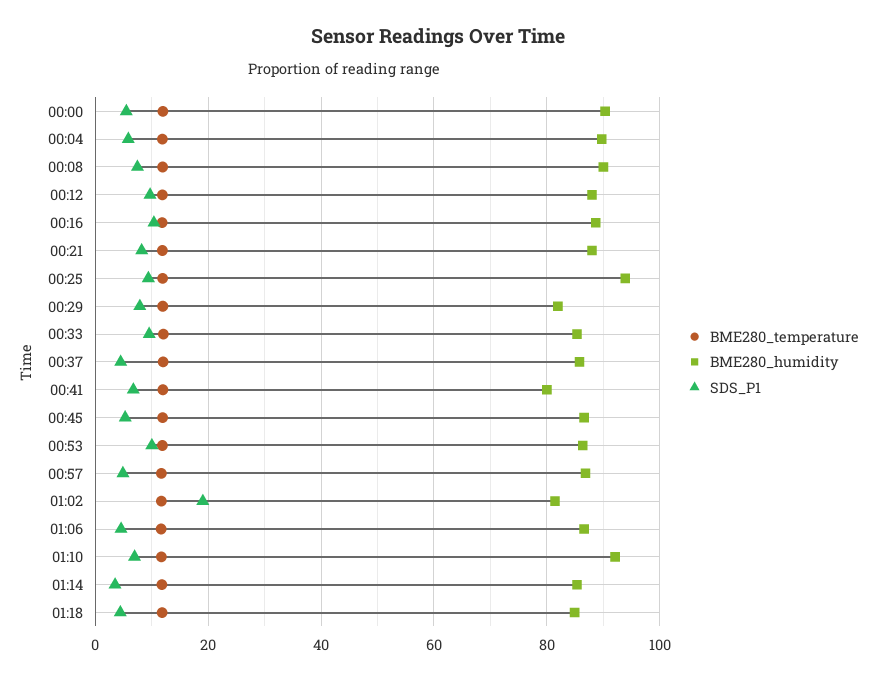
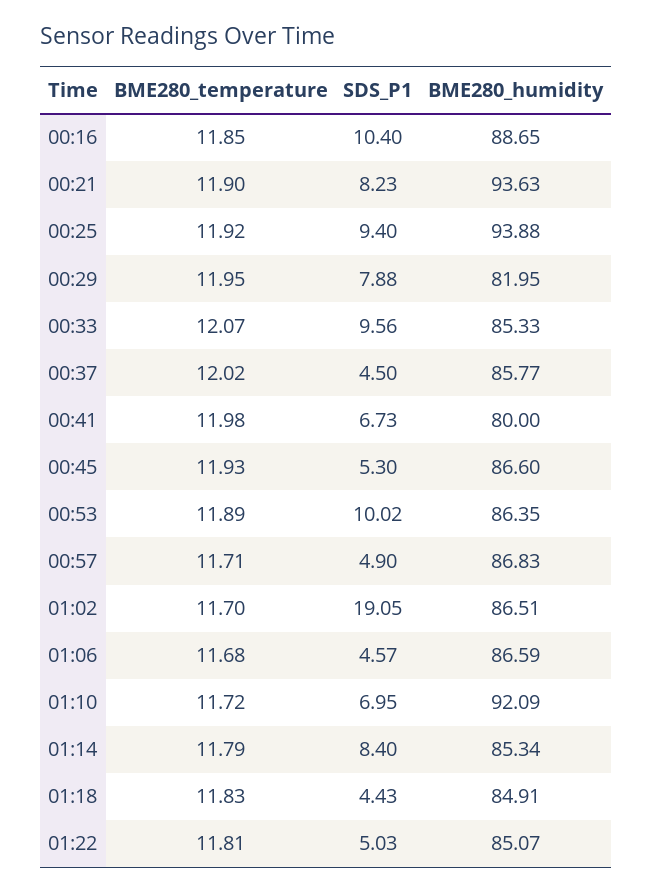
BME280_temperature, 00:00: 12 -> none
BME280_humidity, 00:00: 90 -> none
SDS_P1, 00:00: 6 -> none
BME280_temperature, 00:04: 12 -> none
BME280_humidity, 00:04: 90 -> none
SDS_P1, 00:04: 6 -> none
BME280_temperature, 00:08: 12 -> none
BME280_humidity, 00:08: 90 -> none
SDS_P1, 00:08: 8 -> none
BME280_temperature, 00:12: 12 -> none
BME280_humidity, 00:12: 88 -> none
SDS_P1, 00:12: 10 -> none
BME280_humidity, 00:21: 88 -> 93.63
BME280_humidity, 01:02: 82 -> 86.51
SDS_P1, 01:14: 4 -> 8.4
BME280_temperature, 01:22: none -> 11.81
SDS_P1, 01:22: none -> 5.03
BME280_humidity, 01:22: none -> 85.07

